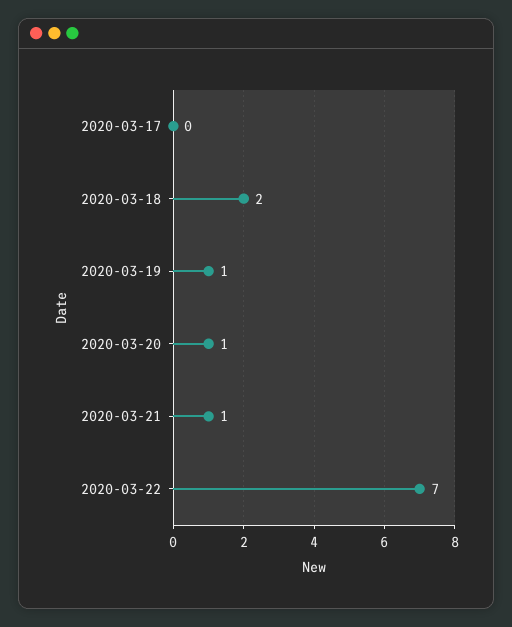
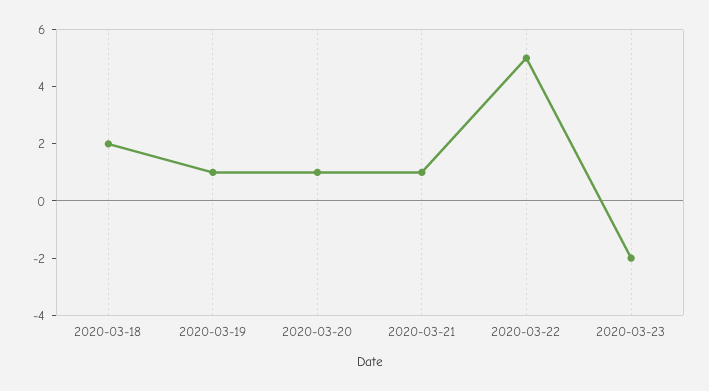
2020-03-17: 0 -> none
2020-03-22: 7 -> 5
2020-03-23: none -> -2

